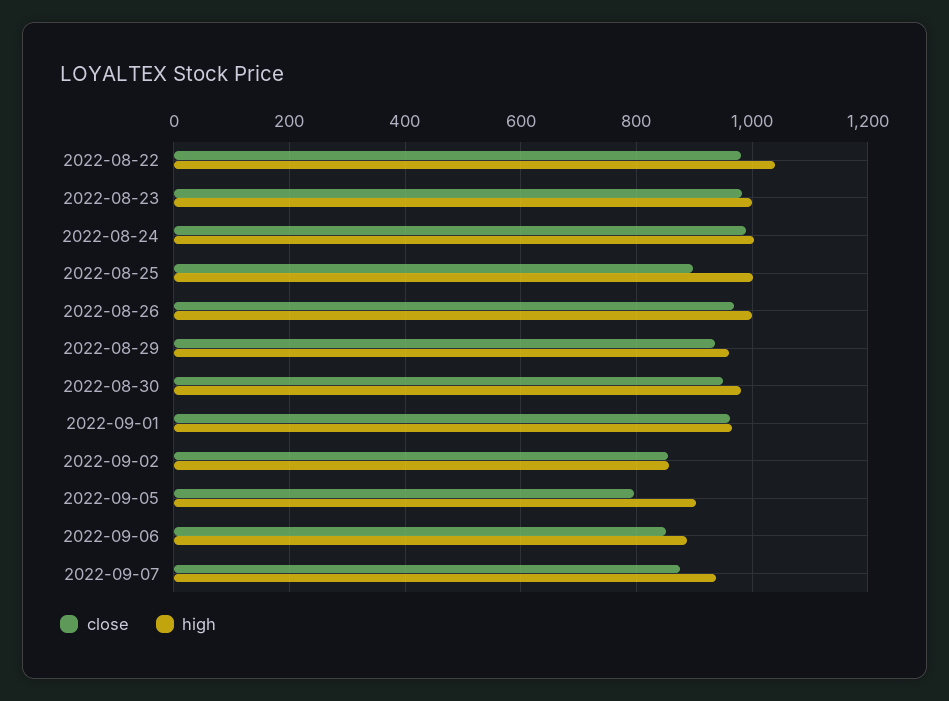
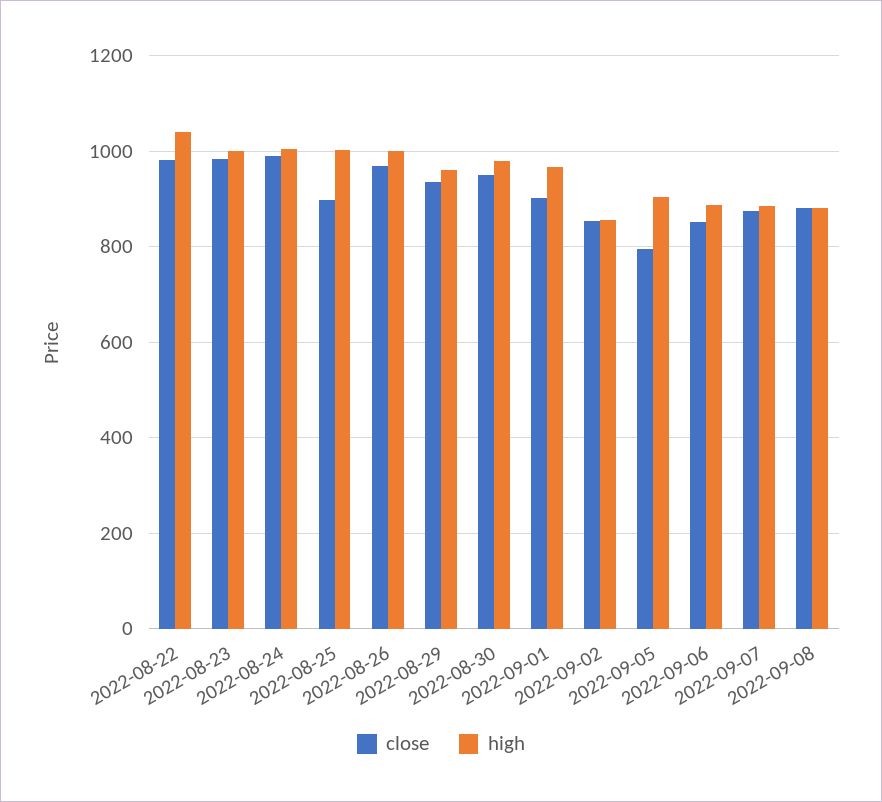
close, 2022-09-01: 960 -> 900
high, 2022-09-07: 940 -> 880
close, 2022-09-08: none -> 880
high, 2022-09-08: none -> 880

